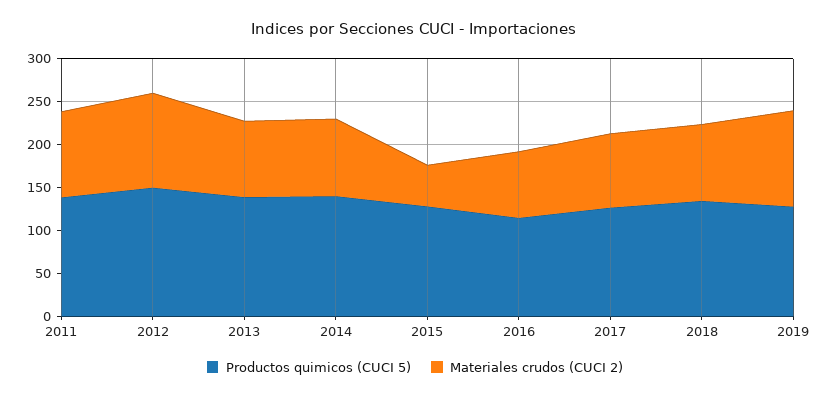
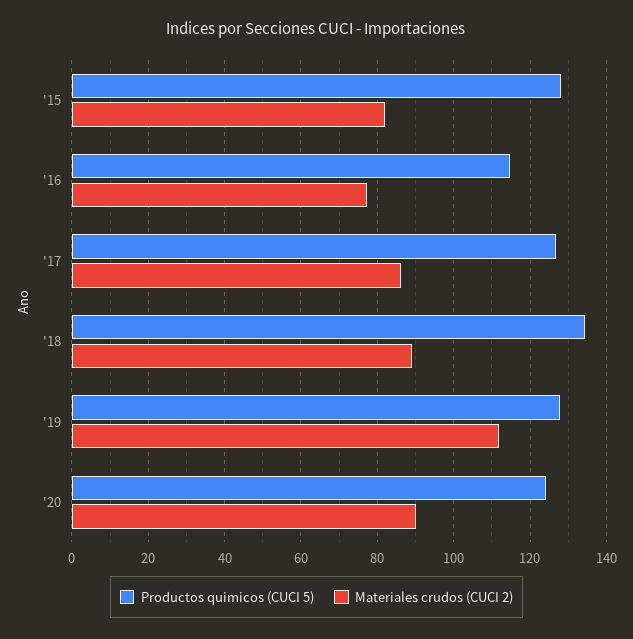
Productos quimicos (CUCI 5), 2011: 140 -> none
Materiales crudos (CUCI 2), 2011: 100 -> none
Productos quimicos (CUCI 5), 2012: 150 -> none
Materiales crudos (CUCI 2), 2012: 110 -> none
Productos quimicos (CUCI 5), 2013: 140 -> none
Materiales crudos (CUCI 2), 2013: 90 -> none
Productos quimicos (CUCI 5), 2014: 140 -> none
Materiales crudos (CUCI 2), 2014: 90 -> none
Materiales crudos (CUCI 2), 2015: 50 -> 82
Productos quimicos (CUCI 5), '20: none -> 124
Materiales crudos (CUCI 2), '20: none -> 90

